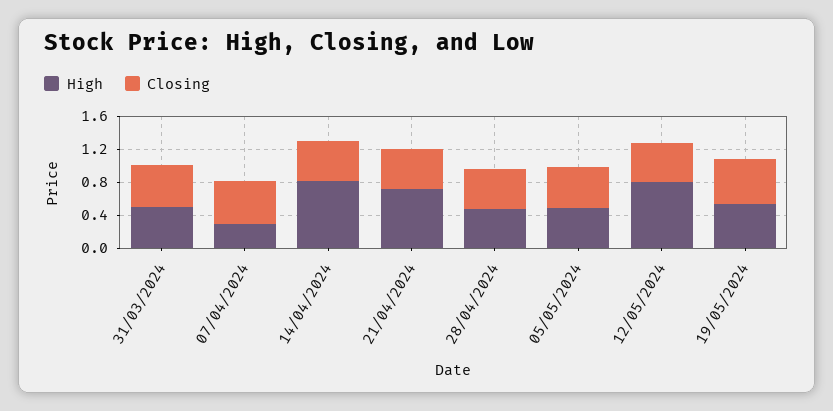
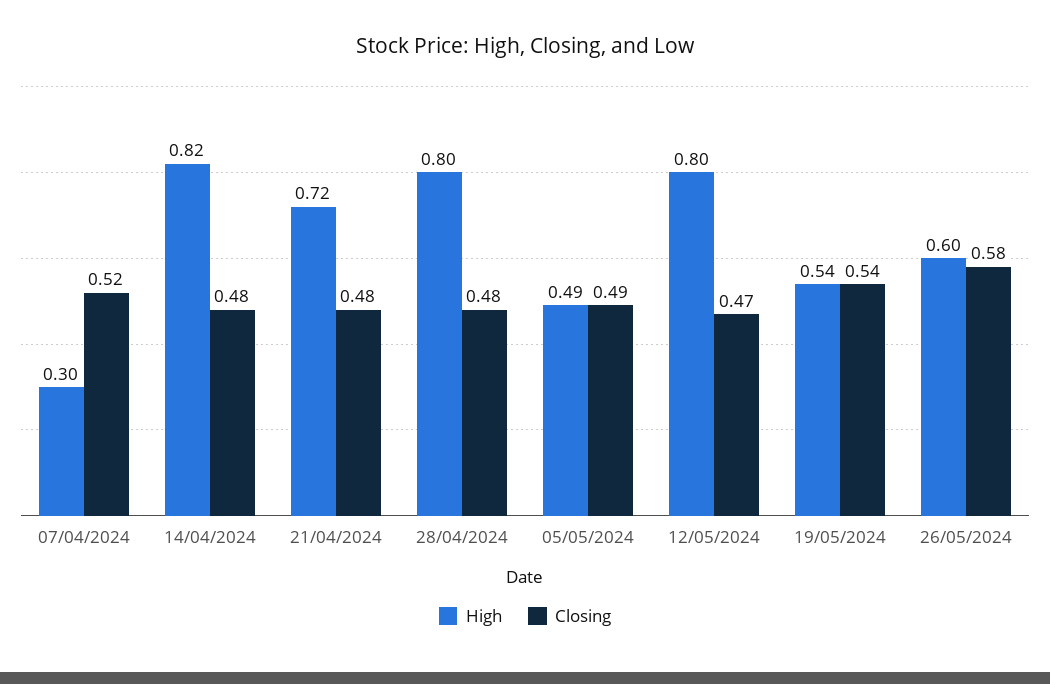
High, 31/03/2024: 0.5 -> none
Closing, 31/03/2024: 0.5 -> none
High, 28/04/2024: 0.5 -> 0.8
High, 26/05/2024: none -> 0.6
Closing, 26/05/2024: none -> 0.58

